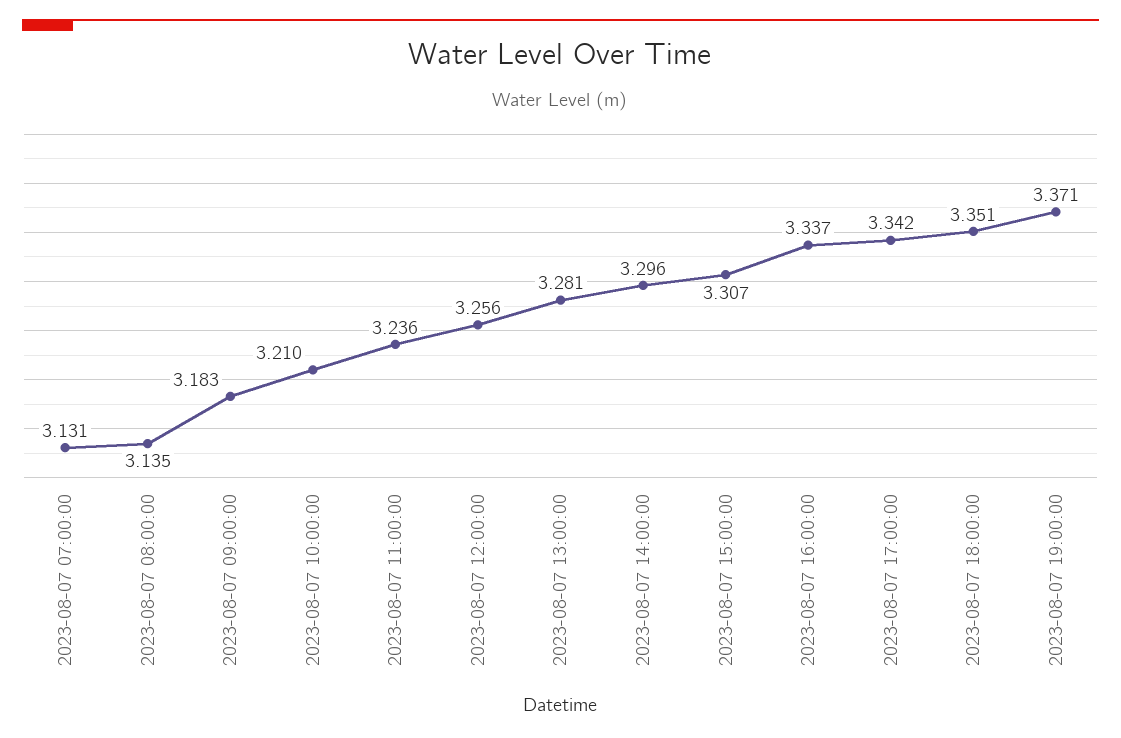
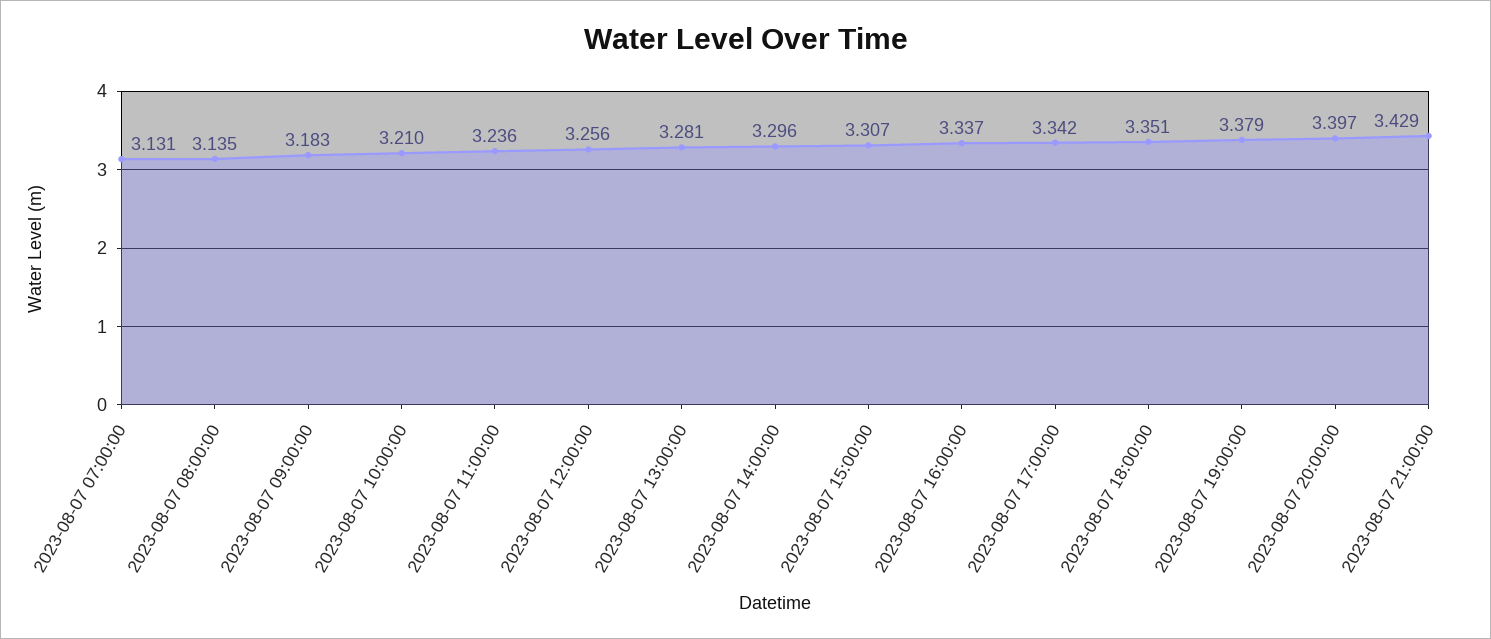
2023-08-07 19:00:00: 3.371 -> 3.379
2023-08-07 20:00:00: none -> 3.397
2023-08-07 21:00:00: none -> 3.429

